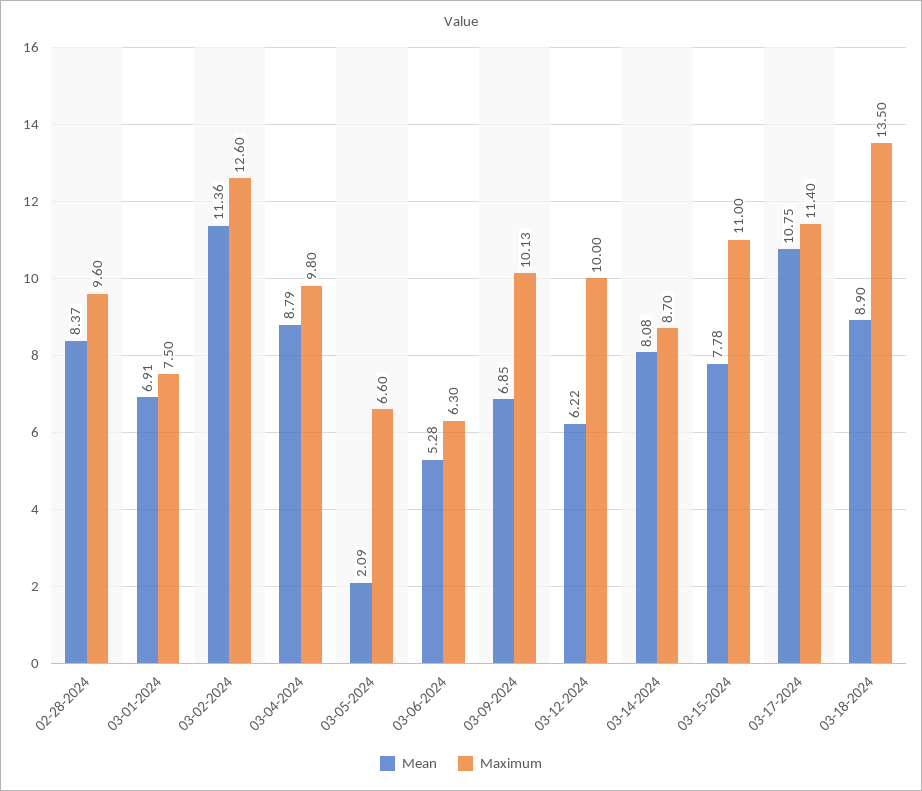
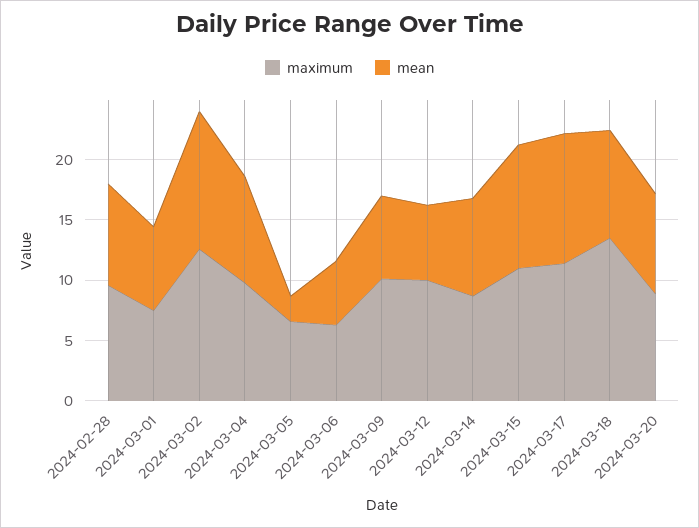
Mean, 03-15-2024: 7.78 -> 10
Maximum, 2024-03-20: none -> 9
Mean, 2024-03-20: none -> 8

